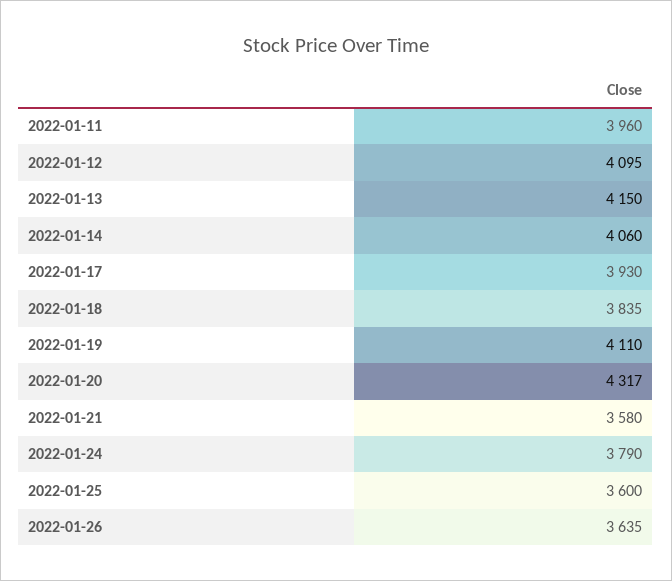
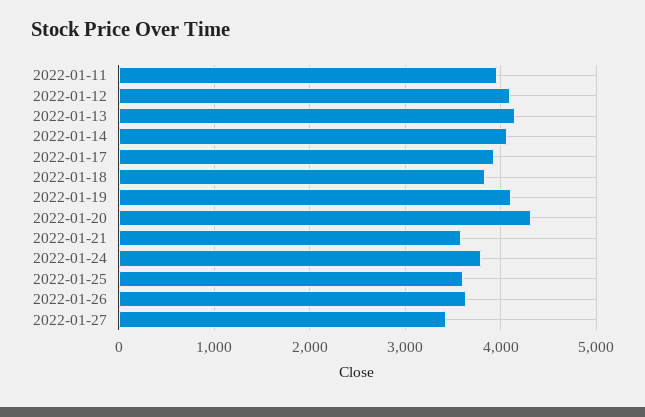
2022-01-27: none -> 3400

